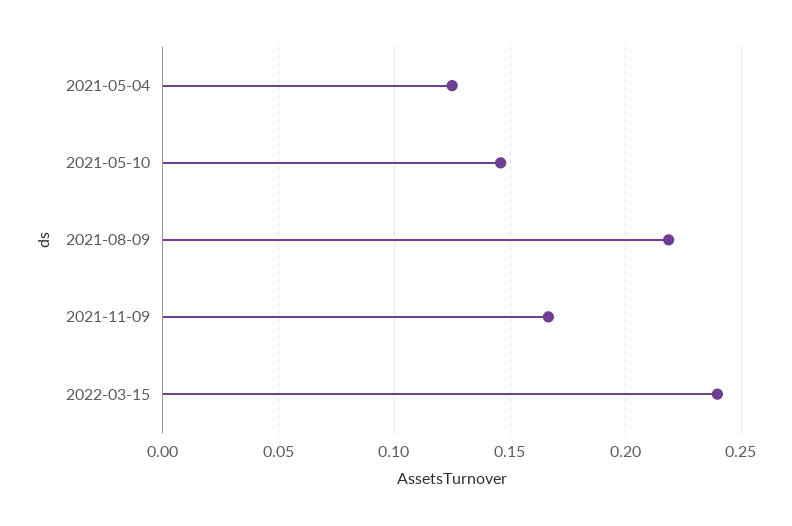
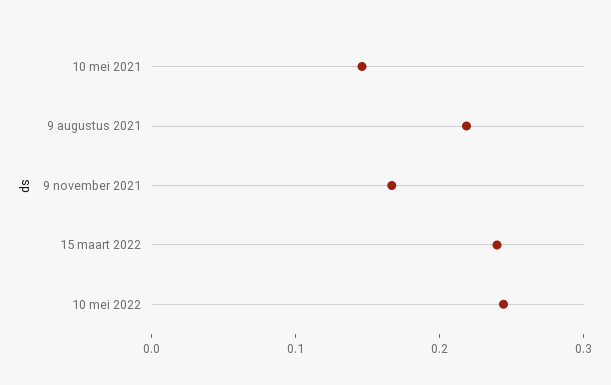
2021-05-04: 0.125 -> none
10 mei 2022: none -> 0.24

